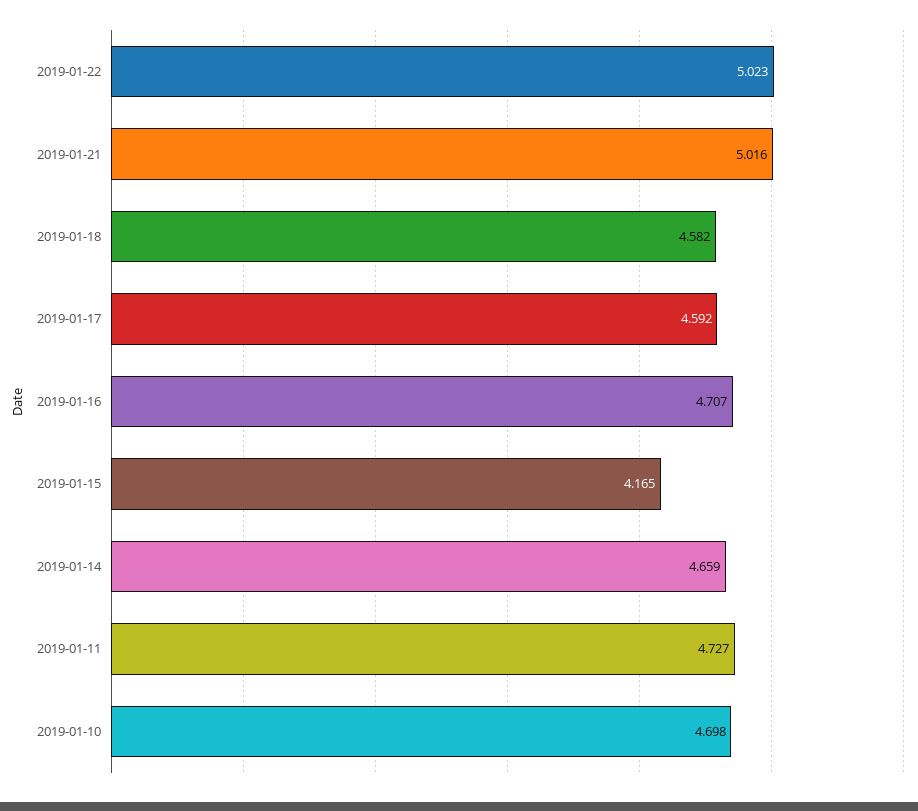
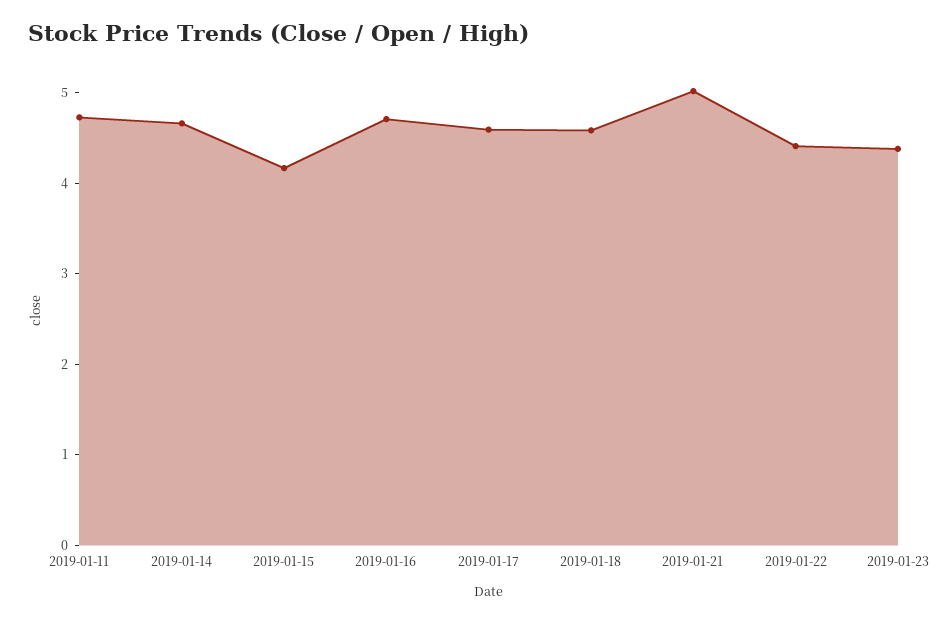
2019-01-22: 5.023 -> 4.4
2019-01-10: 4.698 -> none
2019-01-23: none -> 4.4

